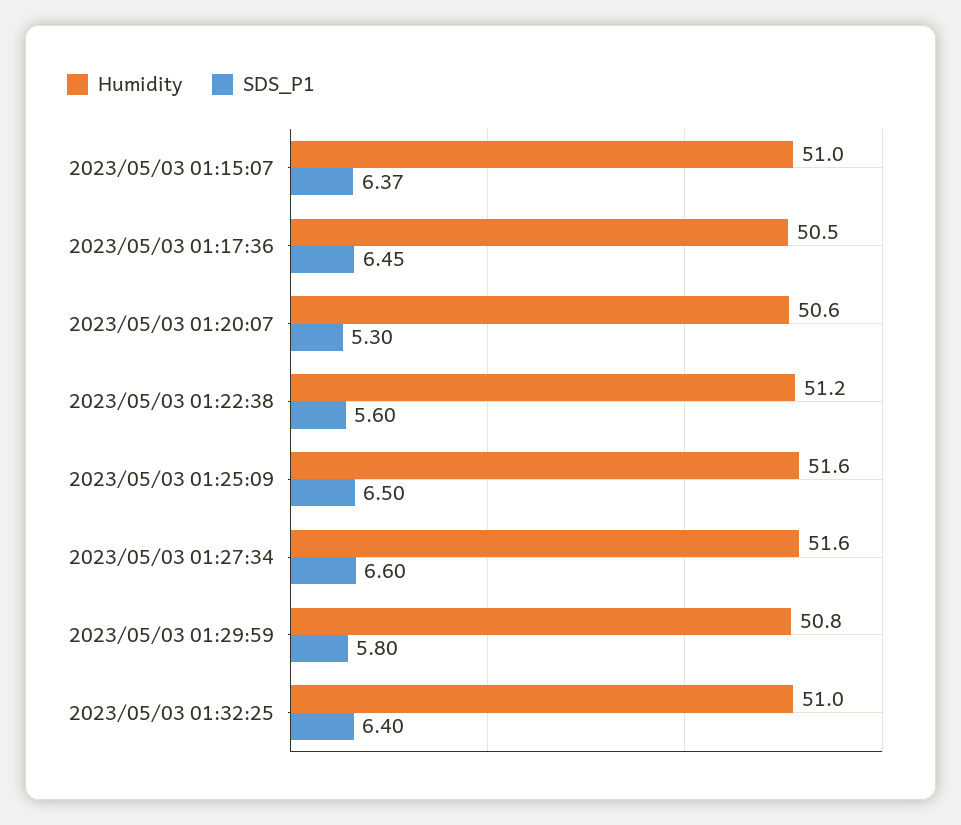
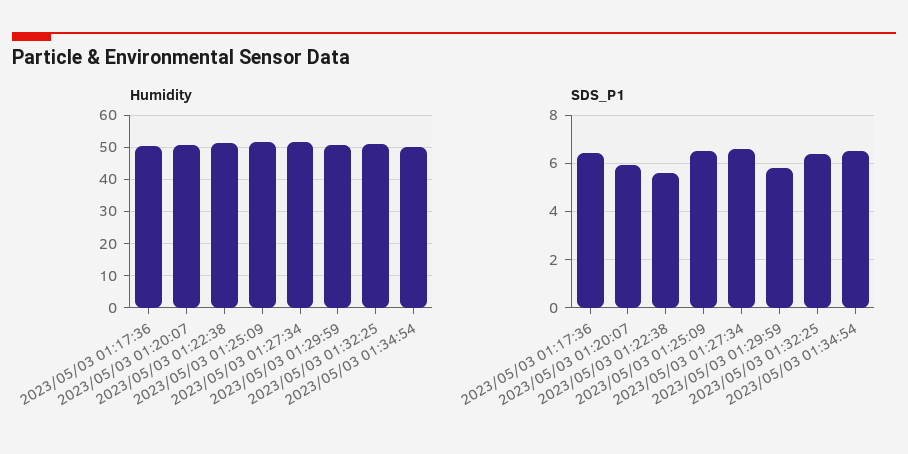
Humidity, 2023/05/03 01:15:07: 51 -> none
SDS_P1, 2023/05/03 01:15:07: 6.37 -> none
SDS_P1, 2023/05/03 01:20:07: 5.3 -> 6
Humidity, 2023/05/03 01:34:54: none -> 50
SDS_P1, 2023/05/03 01:34:54: none -> 6.5

